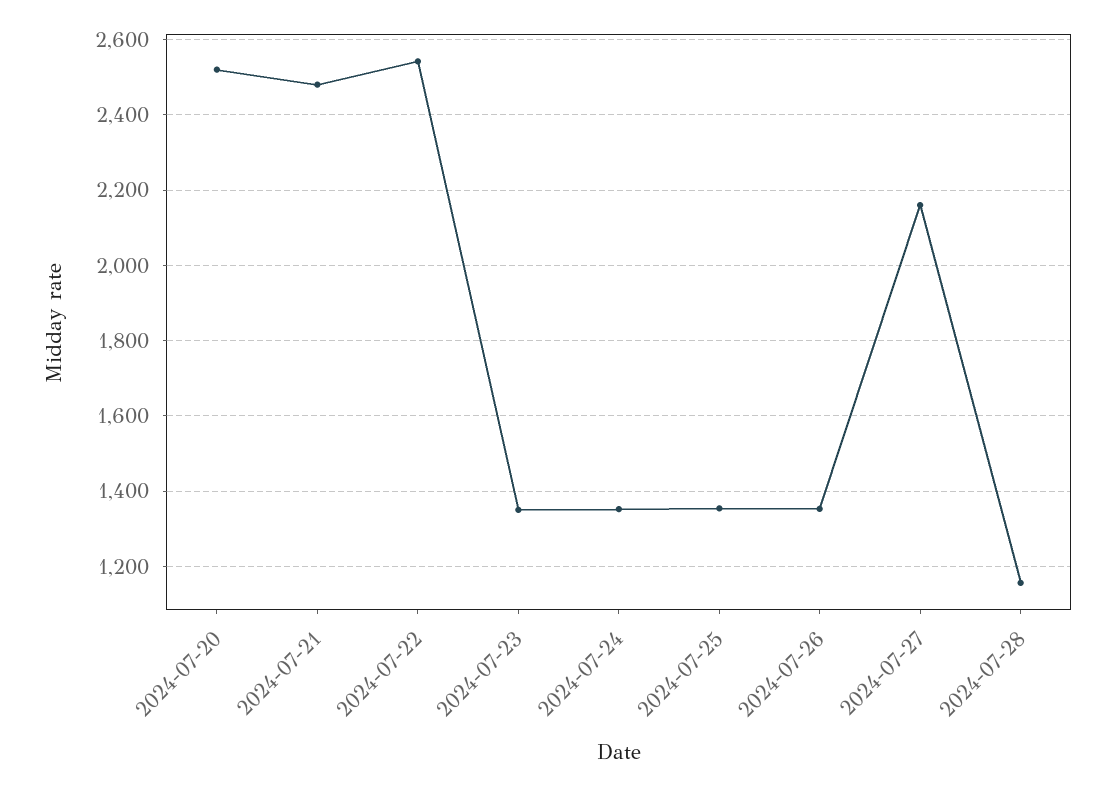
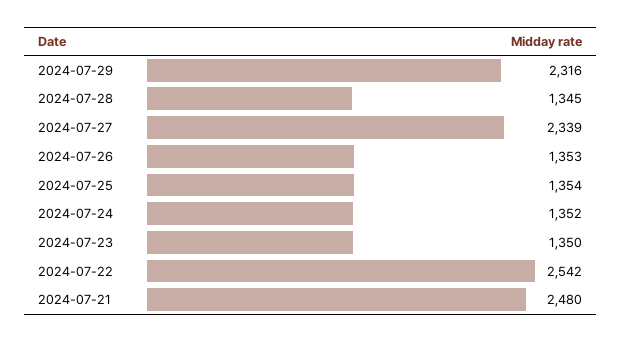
2024-07-20: 2520 -> none
2024-07-27: 2160 -> 2339
2024-07-28: 1160 -> 1345
2024-07-29: none -> 2316

